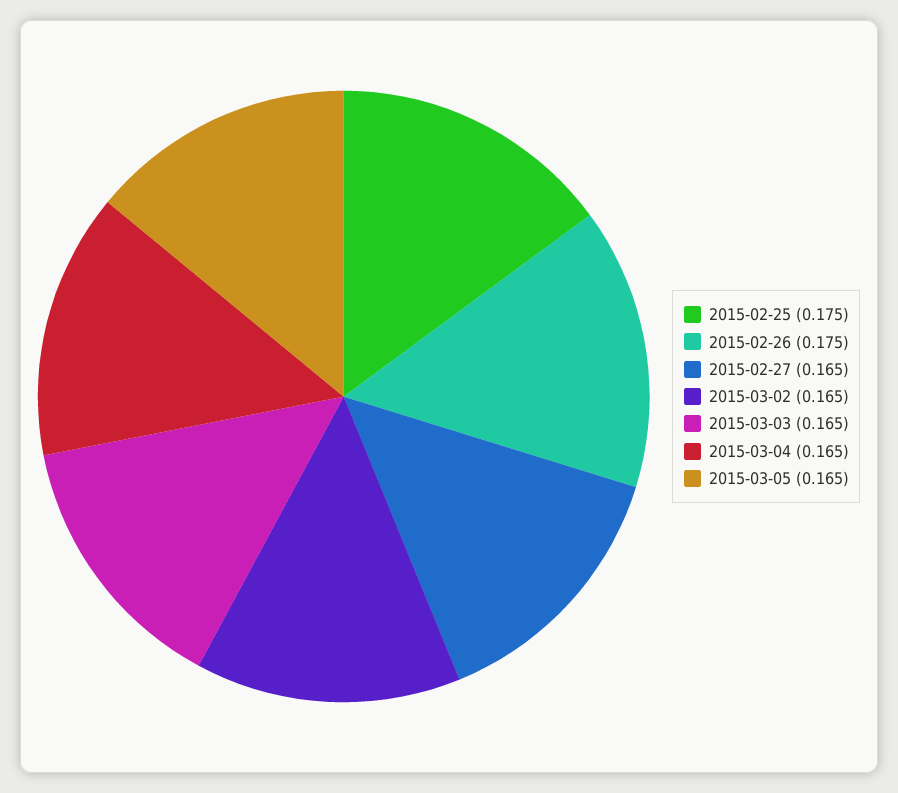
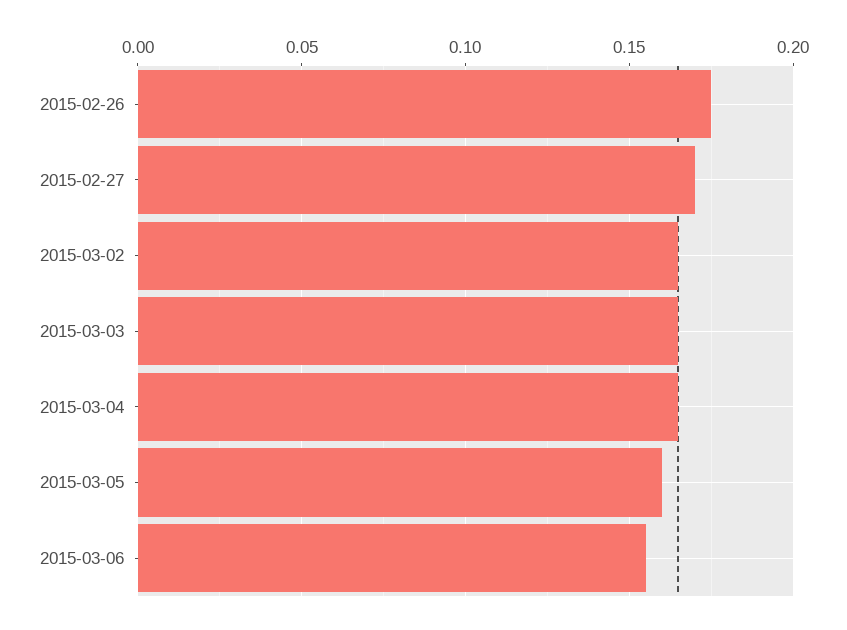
2015-02-25: 0.175 -> none
2015-02-27: 0.165 -> 0.17
2015-03-05: 0.165 -> 0.16
2015-03-06: none -> 0.155

